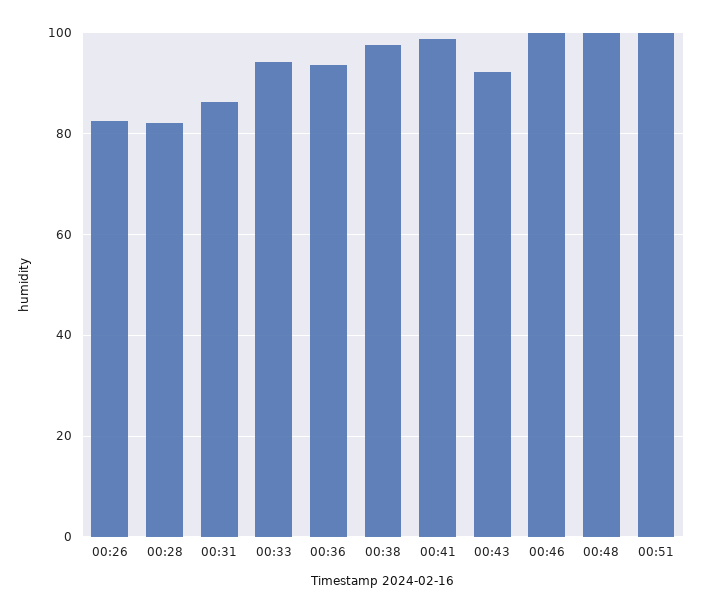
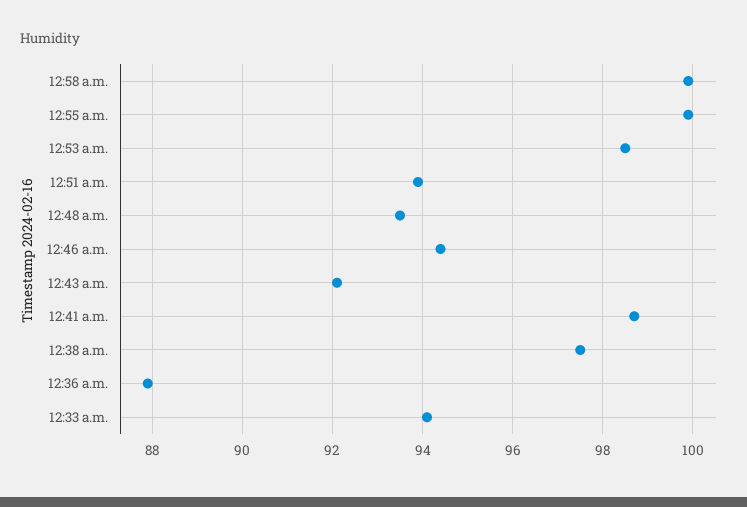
00:26: 82 -> none
00:28: 82 -> none
00:31: 86 -> none
00:36: 94 -> 88
00:46: 100 -> 94.5
00:48: 100 -> 93.5
00:51: 100 -> 94
12:58 a.m.: none -> 100
12:55 a.m.: none -> 100
12:53 a.m.: none -> 98.5

